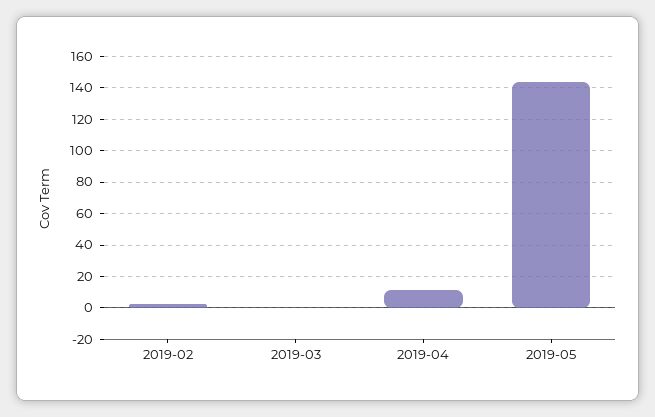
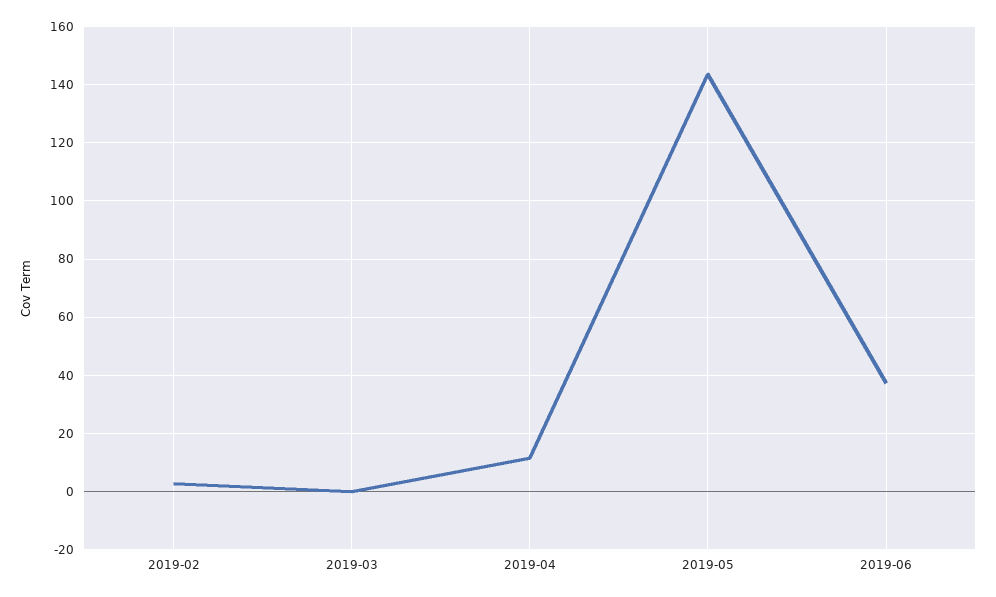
2019-06: none -> 37.5

